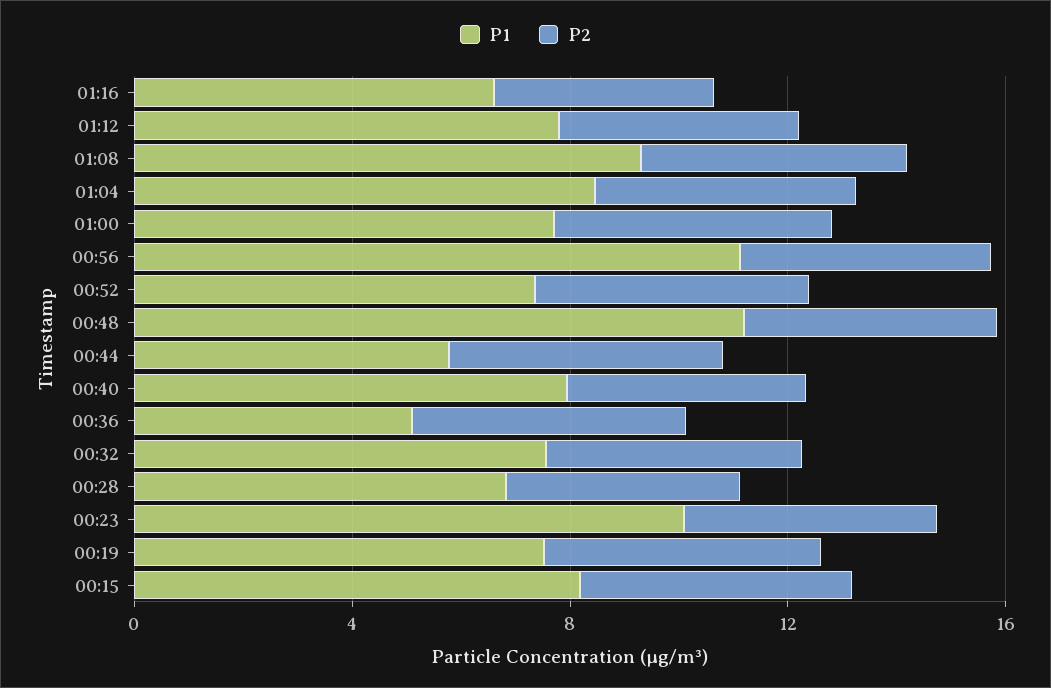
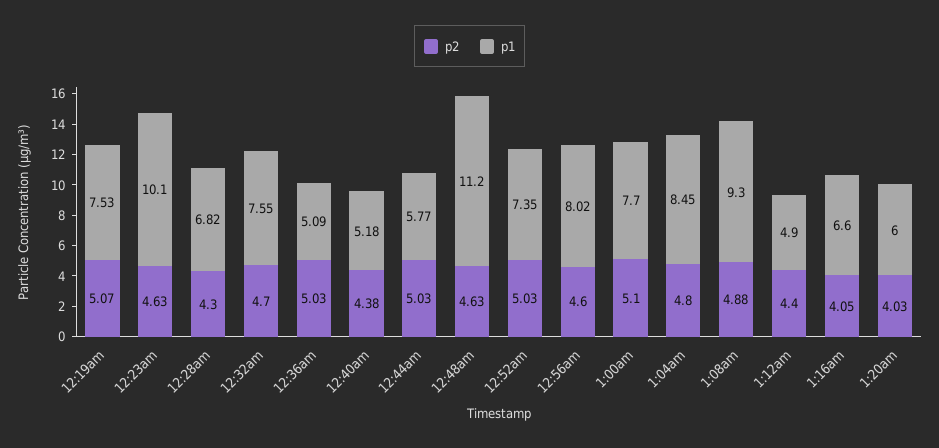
P1, 01:12: 8 -> 4.9
P1, 00:56: 11 -> 8.02
P1, 00:40: 8 -> 5.18
P1, 00:15: 8 -> none
P2, 00:15: 5 -> none
P2, 1:20am: none -> 4.03
P1, 1:20am: none -> 6

